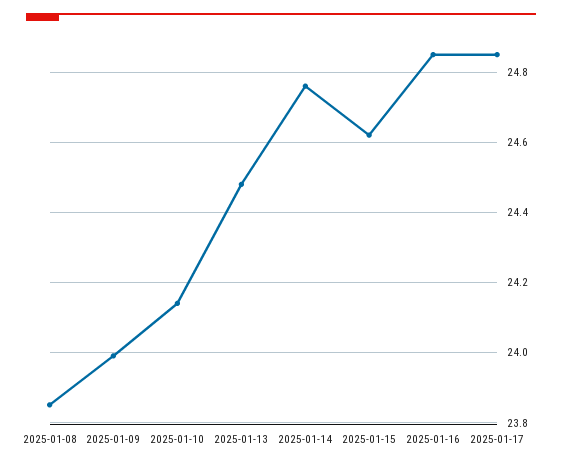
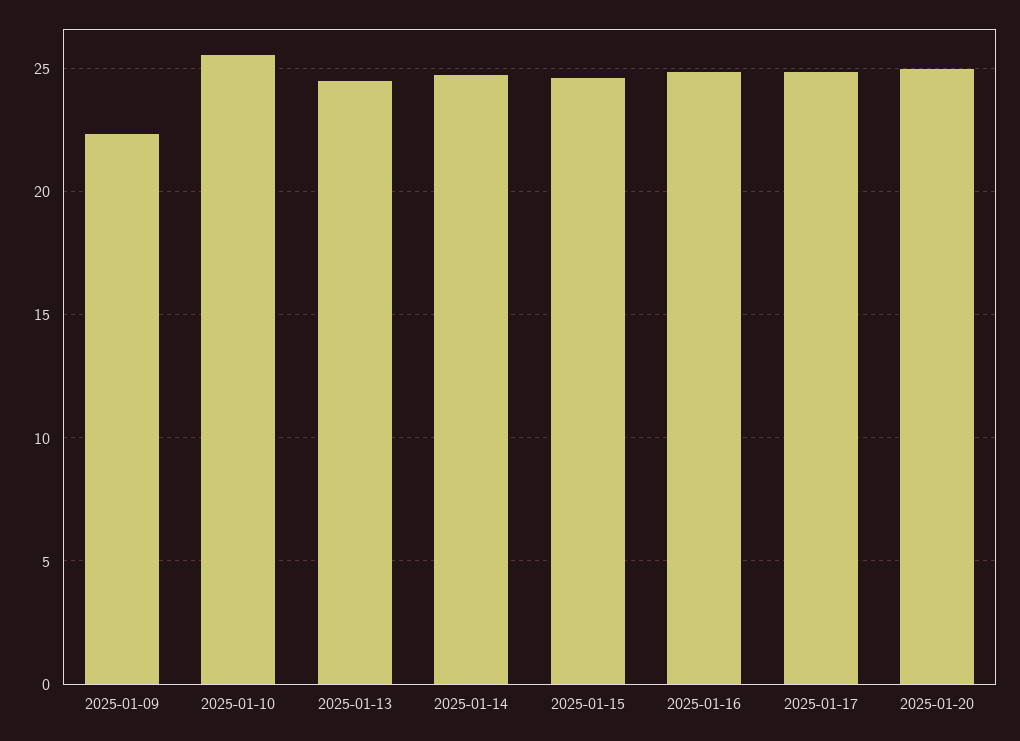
2025-01-08: 23.85 -> none
2025-01-09: 24 -> 22.5
2025-01-10: 24.15 -> 25.5
2025-01-20: none -> 25

